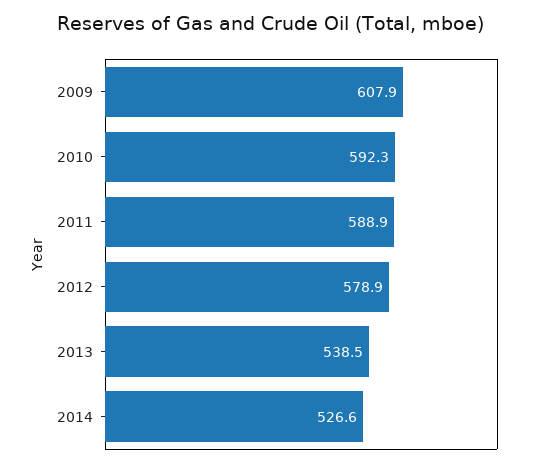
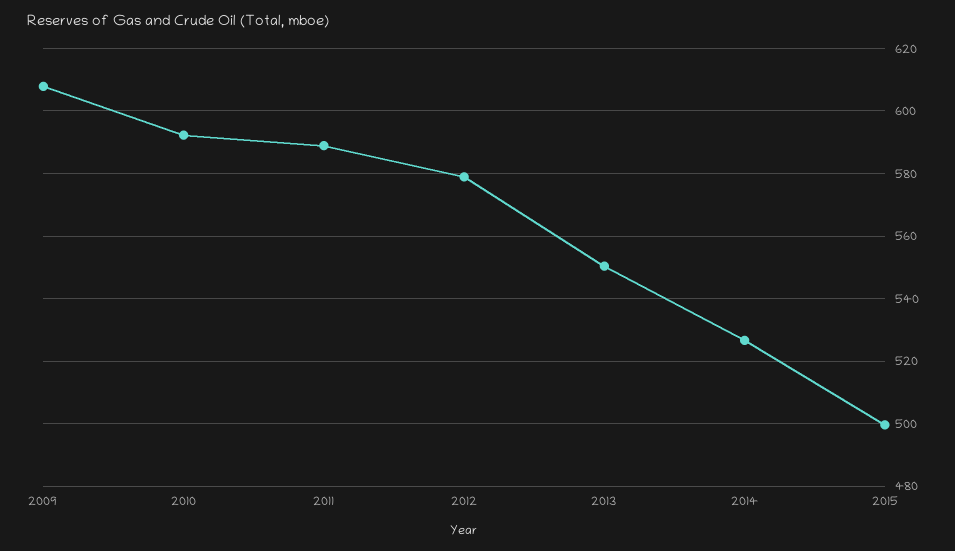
2013: 538.5 -> 550
2015: none -> 500

